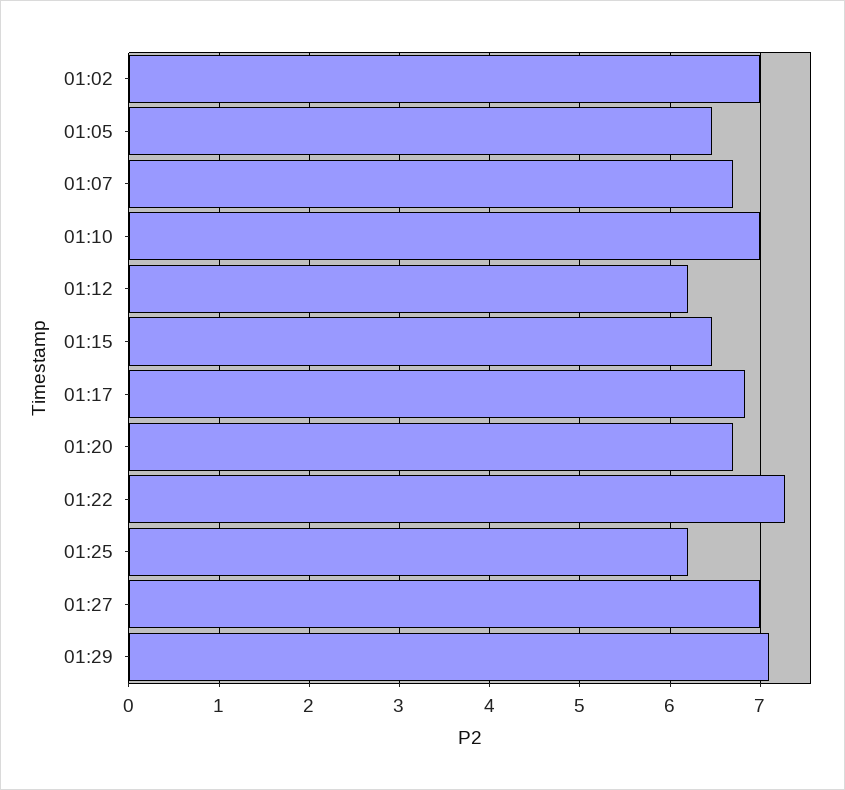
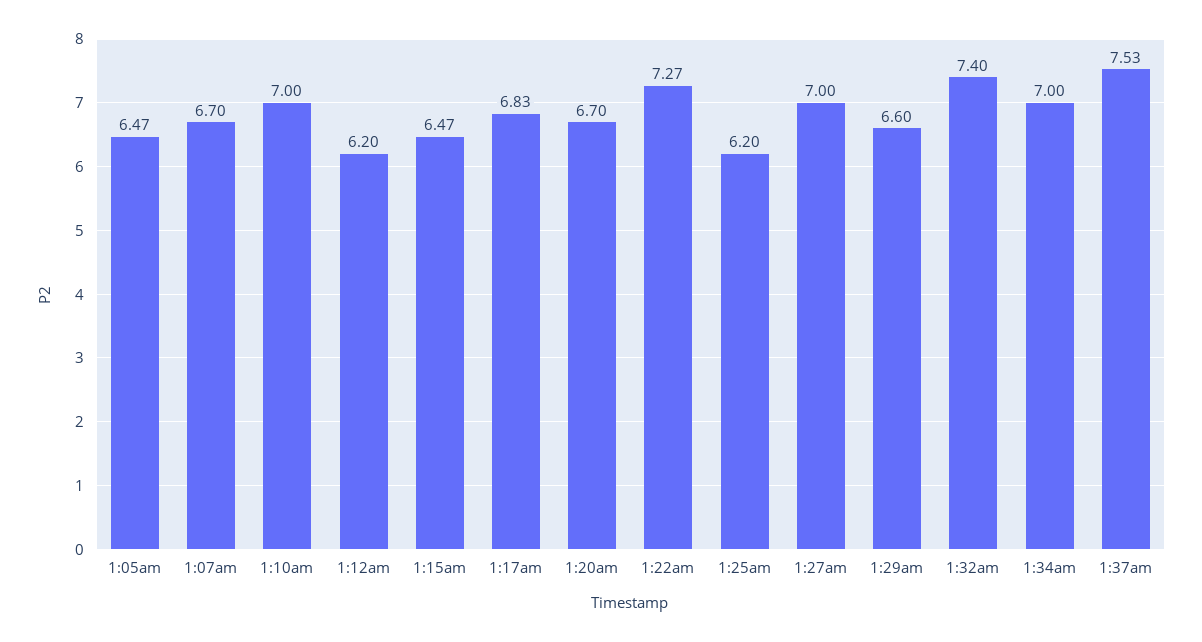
01:02: 7 -> none
01:29: 7.1 -> 6.6
1:32am: none -> 7.4
1:34am: none -> 7
1:37am: none -> 7.53

